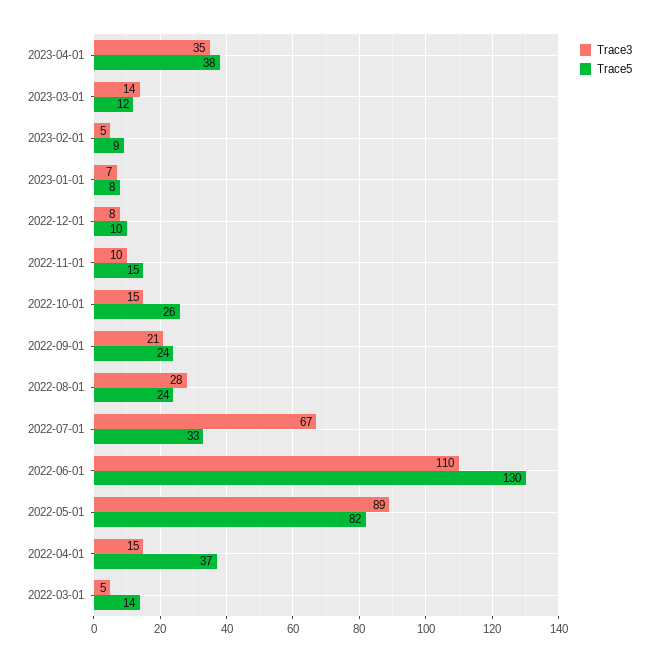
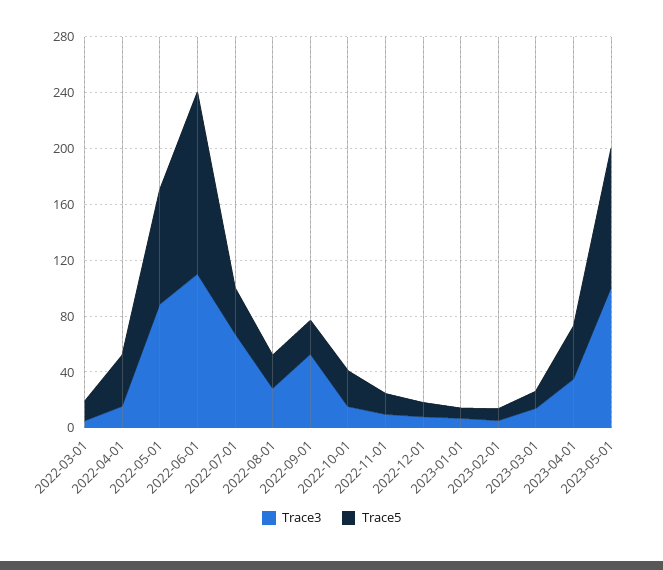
Trace3, 2022-09-01: 21 -> 50
Trace3, 2023-05-01: none -> 100
Trace5, 2023-05-01: none -> 100

